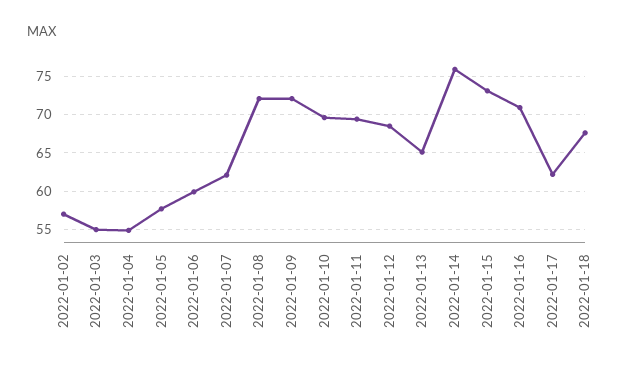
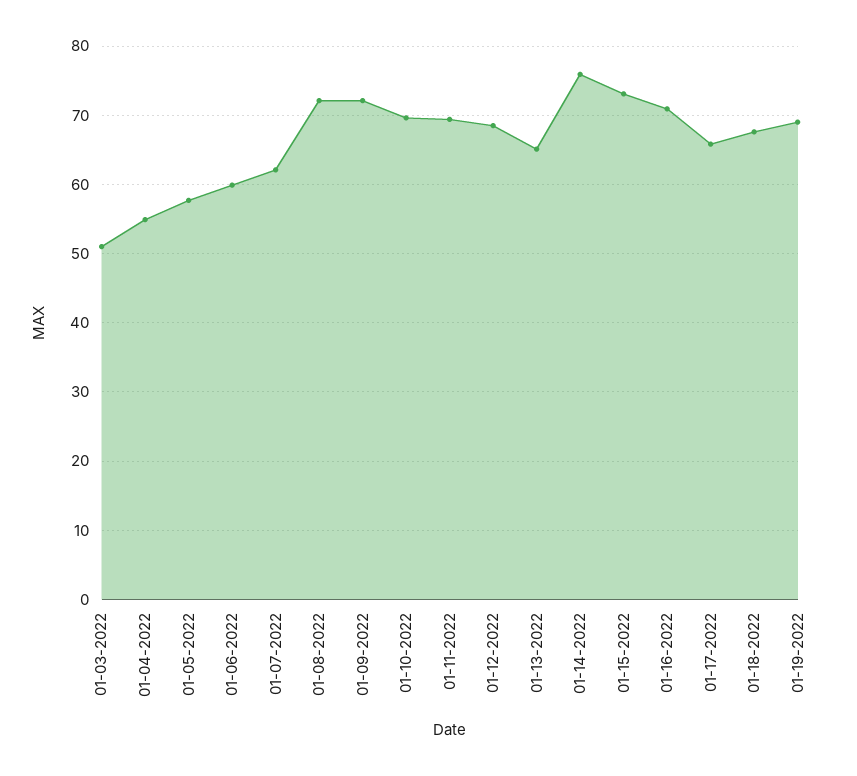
2022-01-02: 57 -> none
2022-01-03: 55 -> 51
2022-01-17: 62 -> 66
01-19-2022: none -> 69

